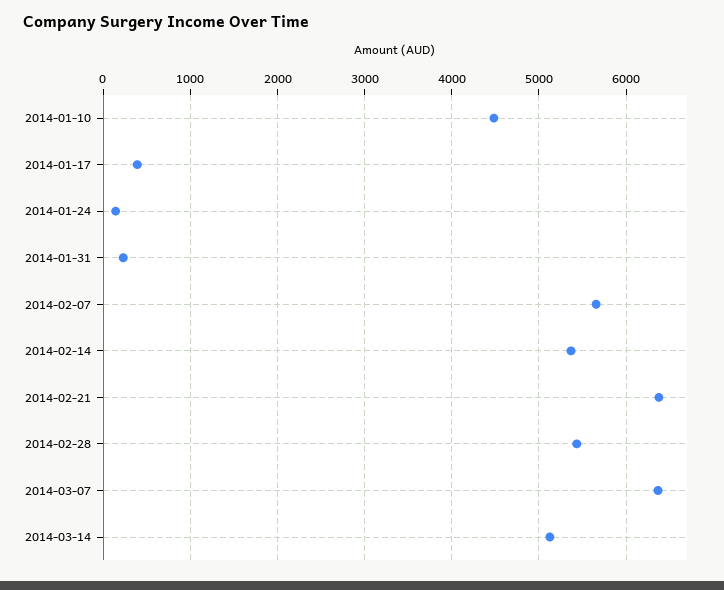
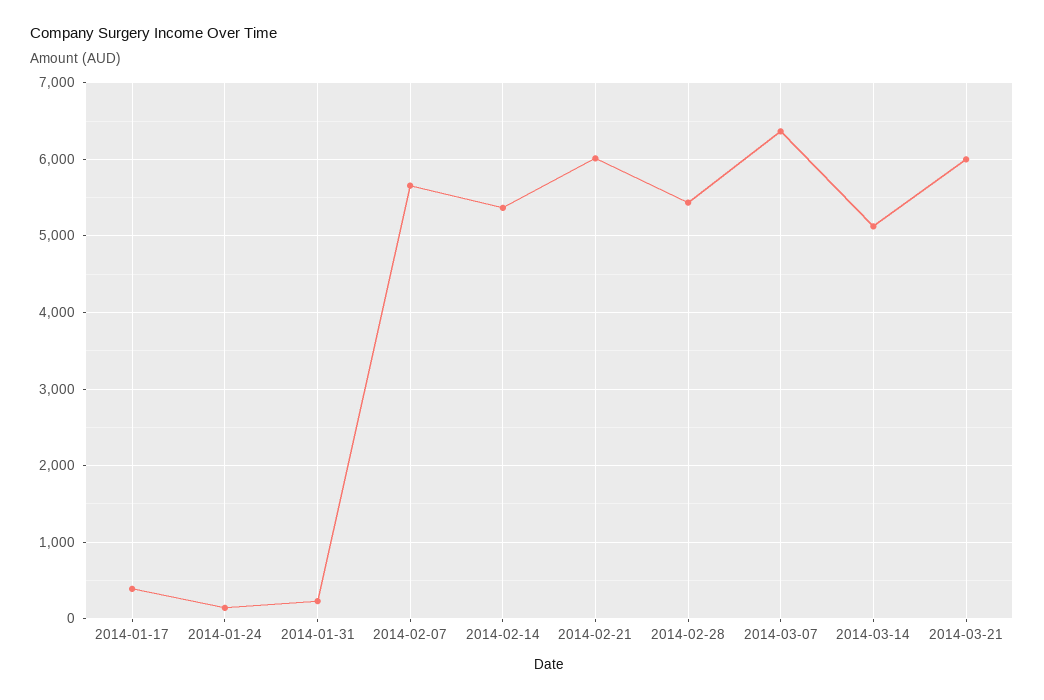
2014-01-10: 4500 -> none
2014-02-21: 6400 -> 6000
2014-03-21: none -> 6000

